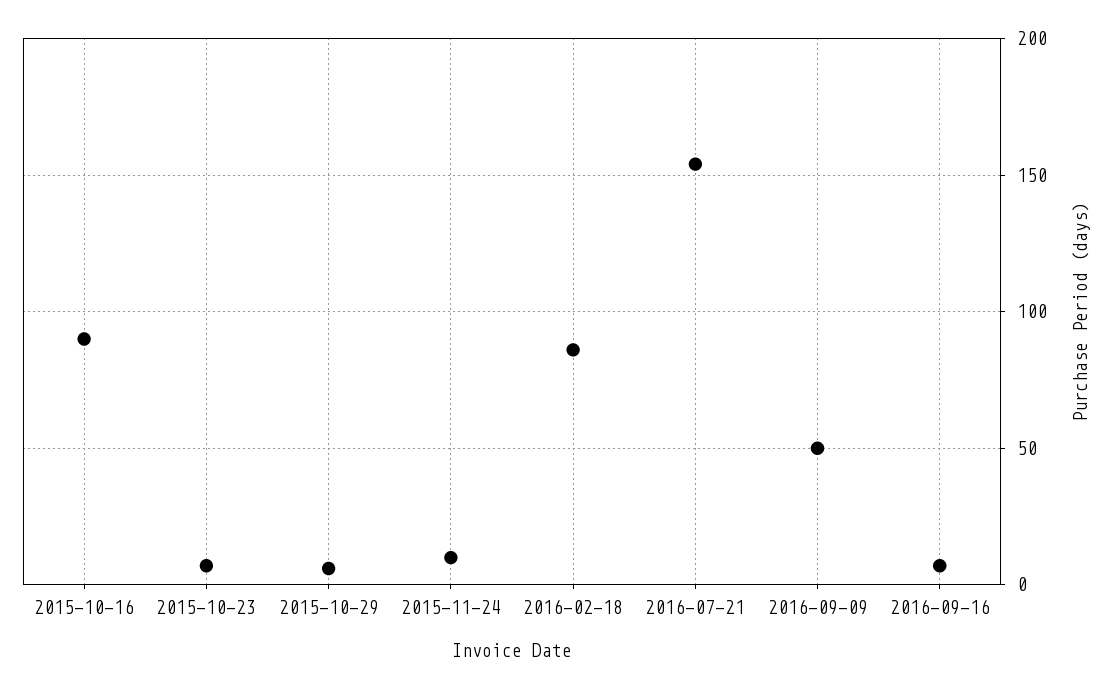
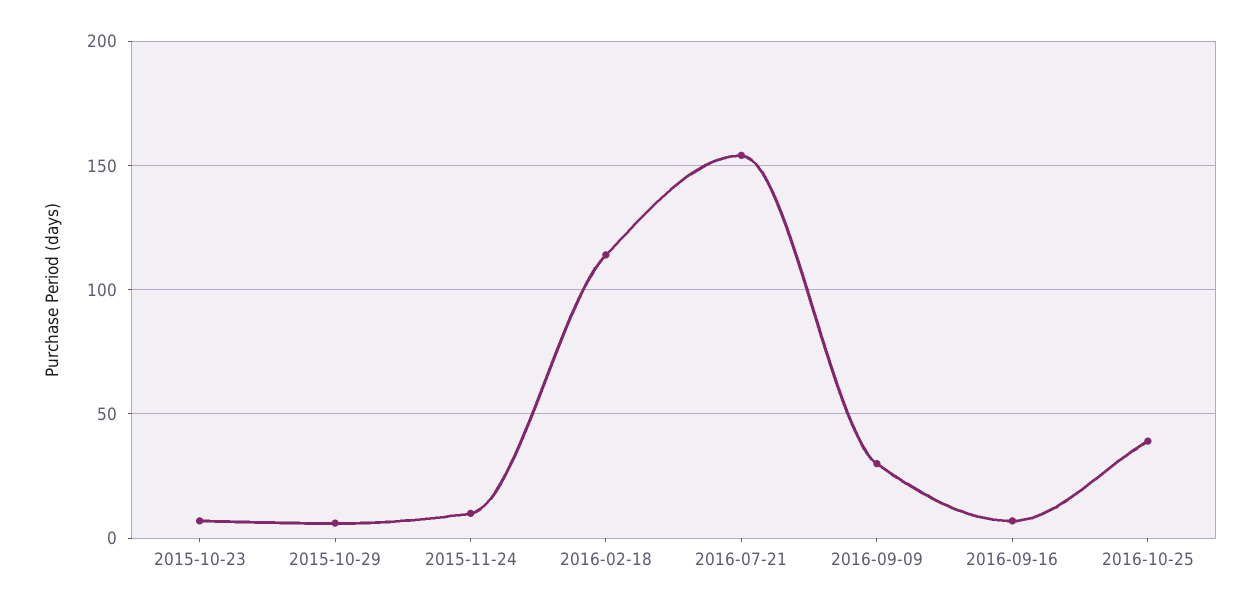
2015-10-16: 90 -> none
2016-02-18: 85 -> 115
2016-09-09: 50 -> 30
2016-10-25: none -> 40

